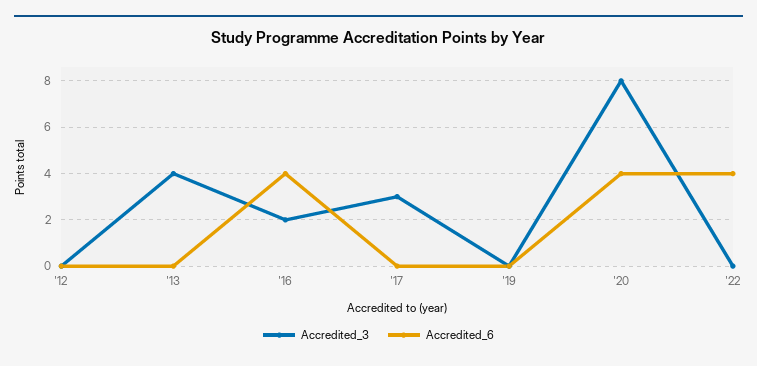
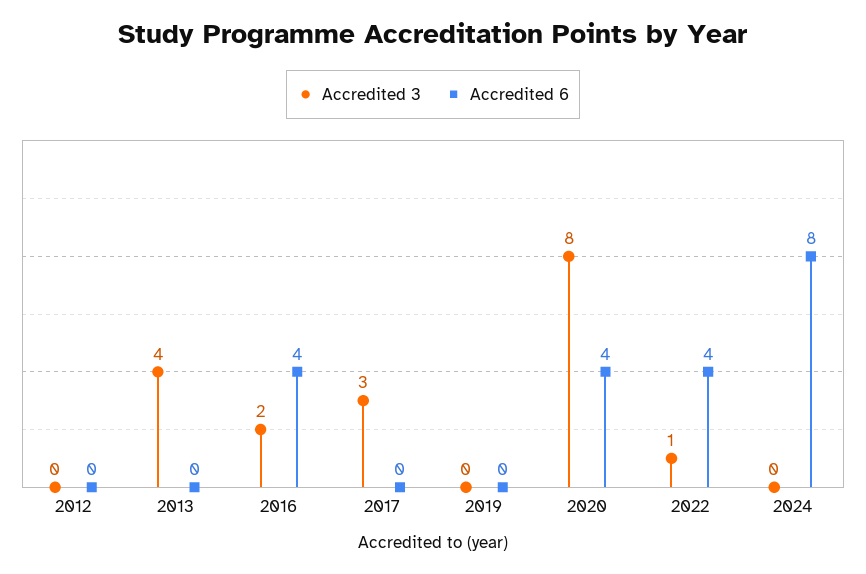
Accredited_3, '22: 0 -> 1
Accredited_3, 2024: none -> 0
Accredited_6, 2024: none -> 8

